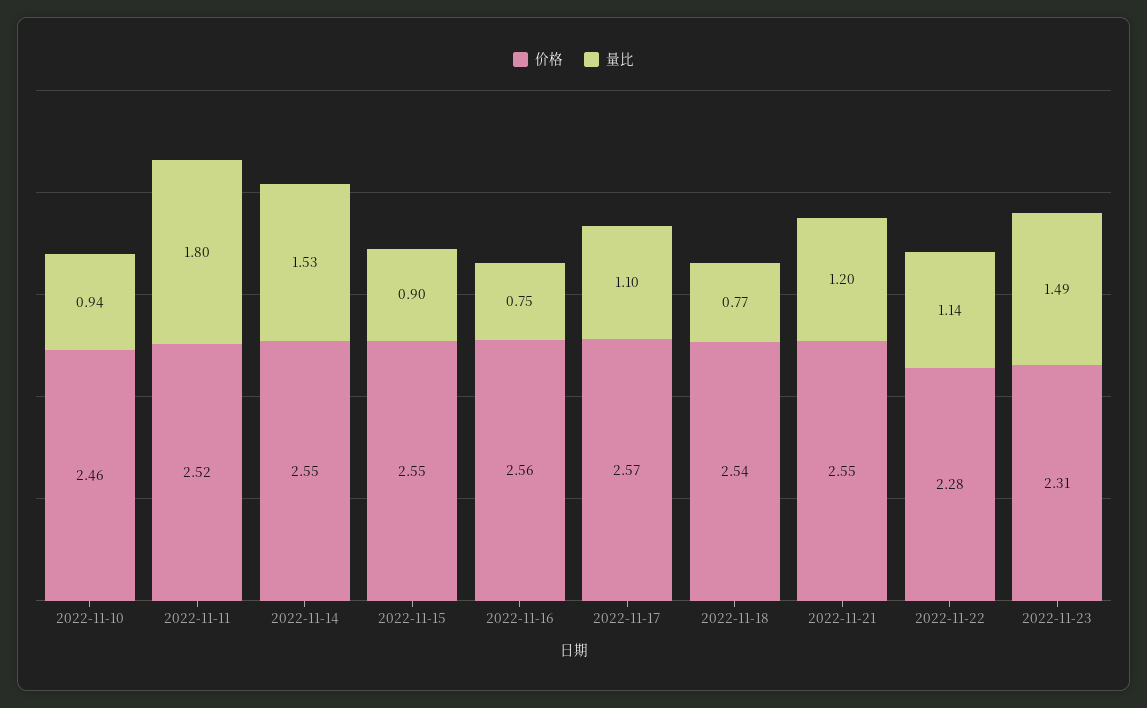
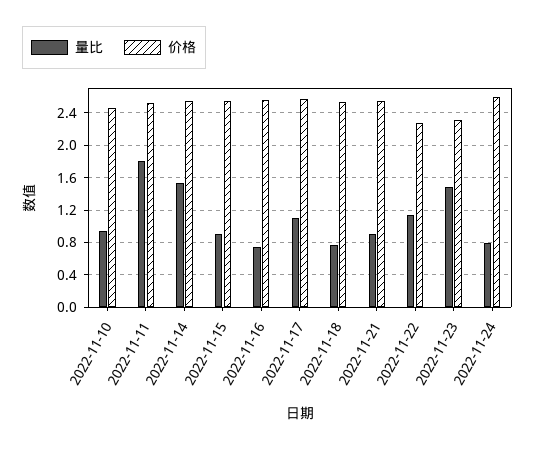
量比, 2022-11-21: 1.2 -> 0.9
量比, 2022-11-24: none -> 0.8
价格, 2022-11-24: none -> 2.6

